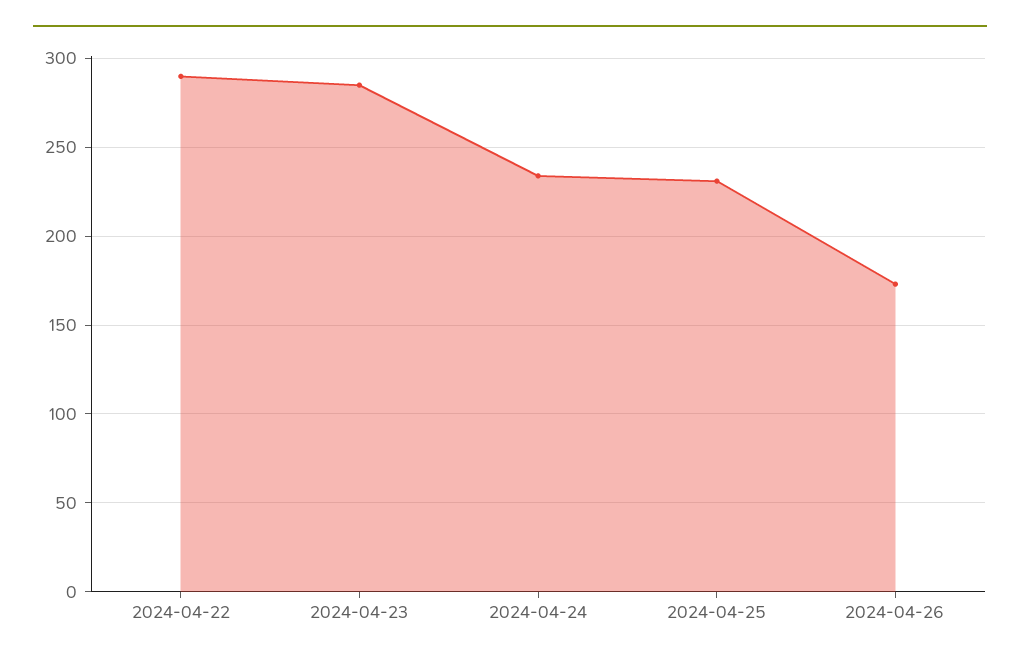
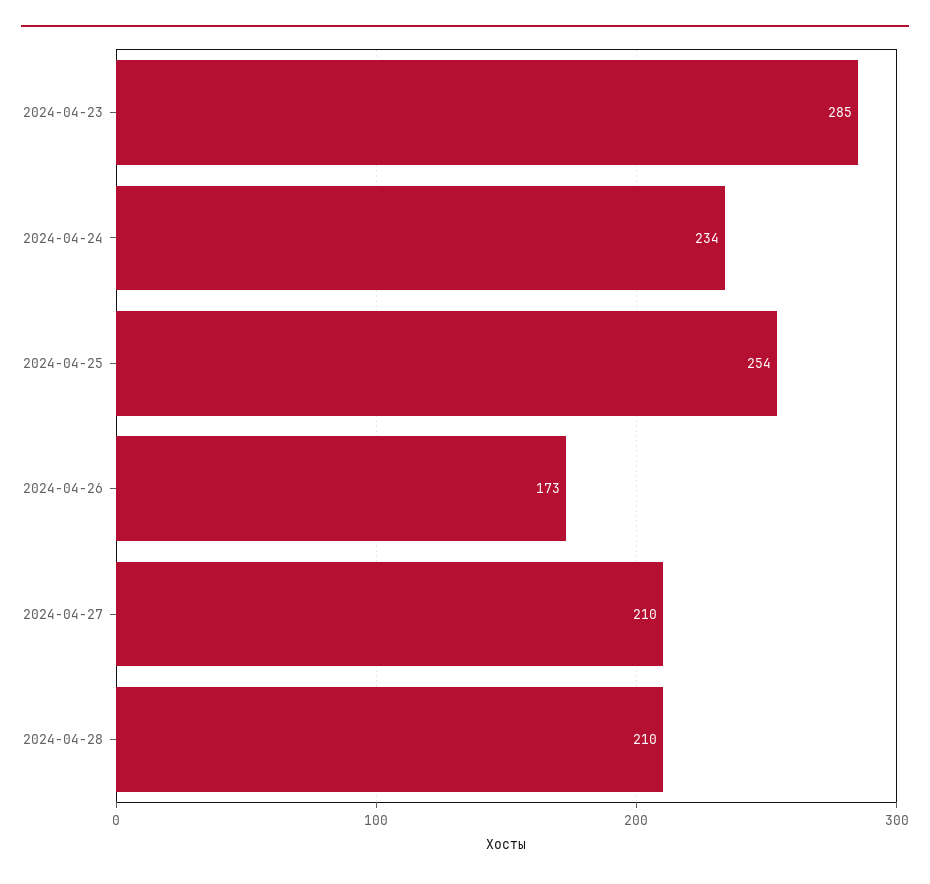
2024-04-22: 290 -> none
2024-04-25: 230 -> 254
2024-04-27: none -> 210
2024-04-28: none -> 210

